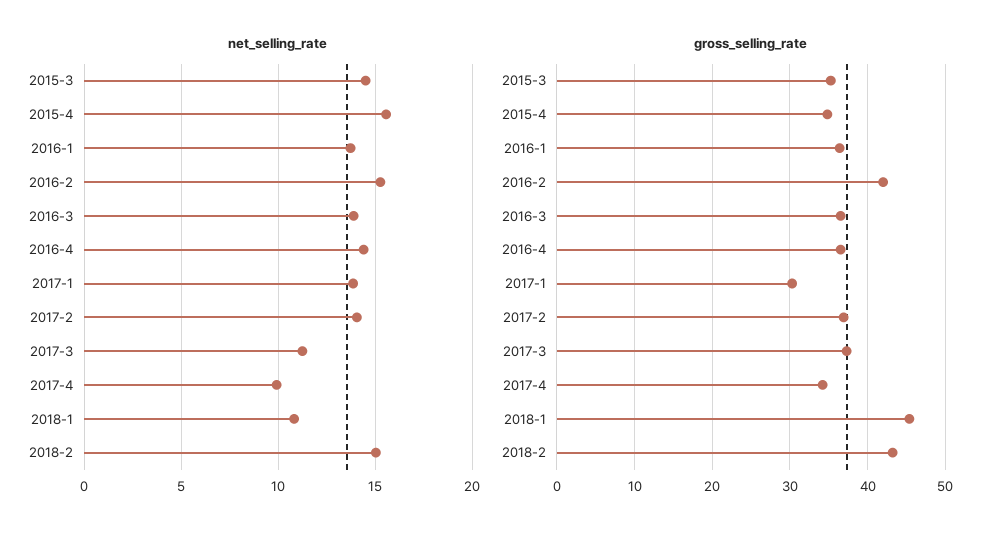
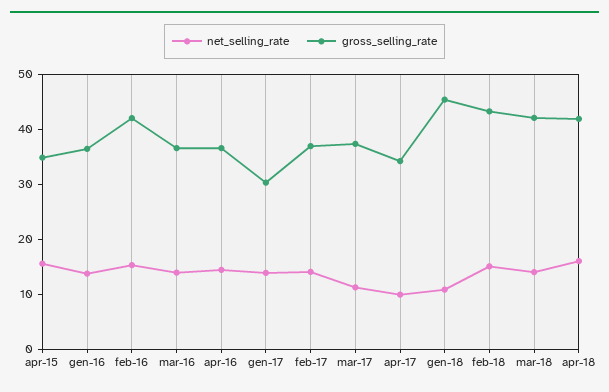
net_selling_rate, 2015-3: 14.5 -> none
gross_selling_rate, 2015-3: 35 -> none
net_selling_rate, mar-18: none -> 14
gross_selling_rate, mar-18: none -> 42
net_selling_rate, apr-18: none -> 16
gross_selling_rate, apr-18: none -> 42

